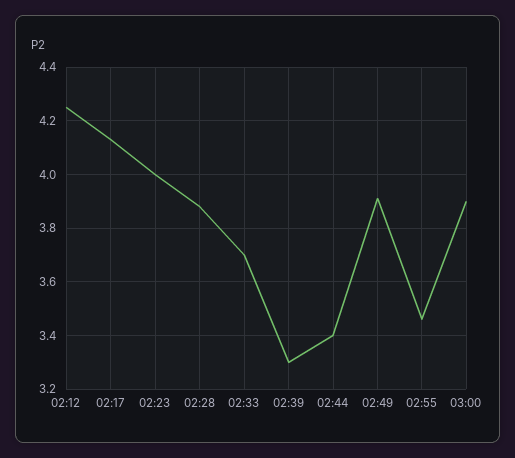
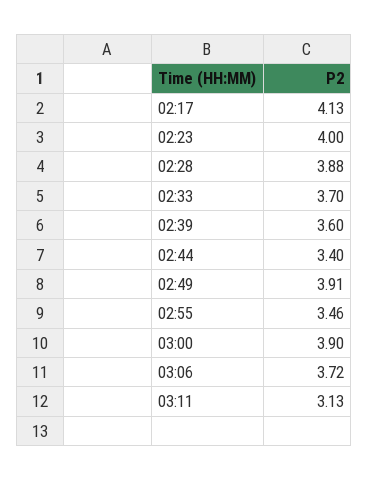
02:12: 4.25 -> none
02:39: 3.3 -> 3.6
03:06: none -> 3.72
03:11: none -> 3.13

